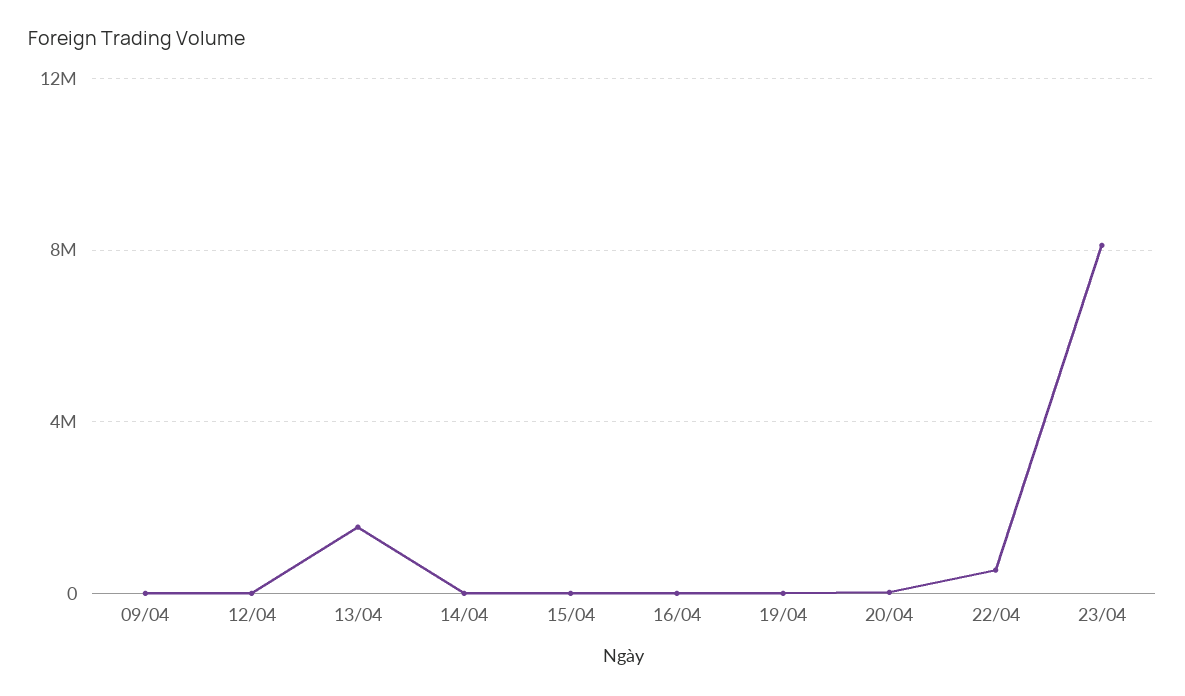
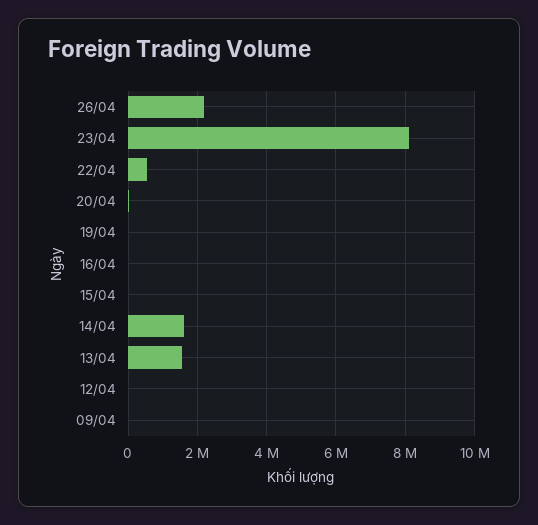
14/04: 0 -> 1600000
26/04: none -> 2200000

